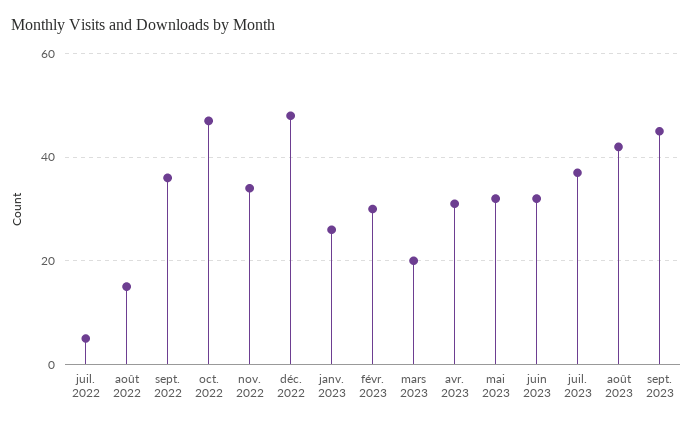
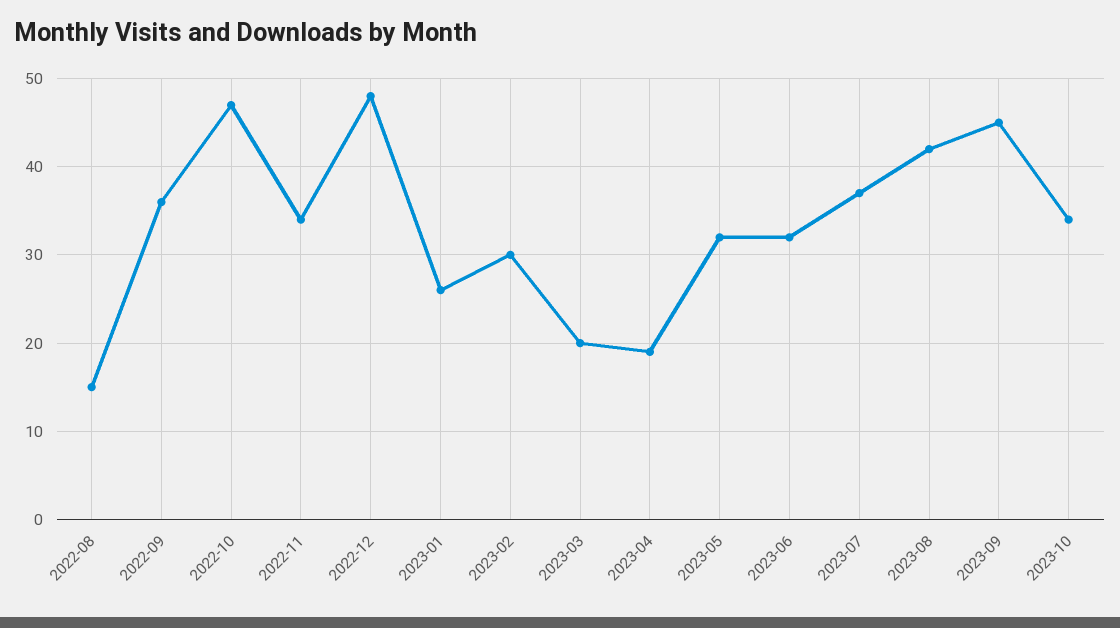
juil. 2022: 5 -> none
avr. 2023: 30 -> 19
2023-10: none -> 34

